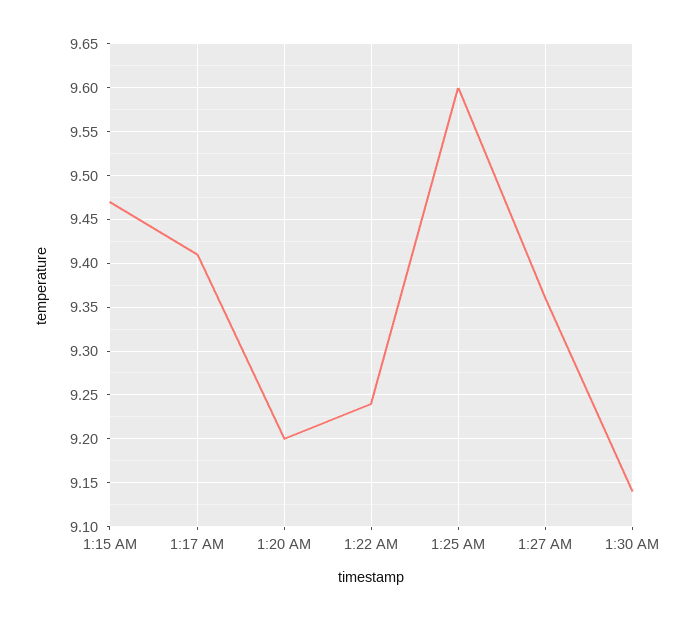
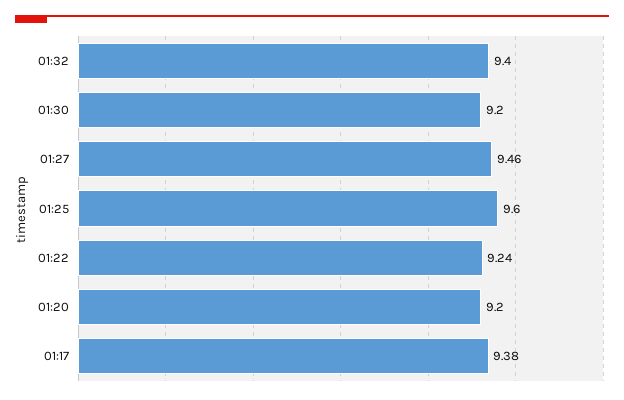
1:15 AM: 9.47 -> none
1:17 AM: 9.41 -> 9.38
1:27 AM: 9.36 -> 9.46
1:30 AM: 9.14 -> 9.2
01:32: none -> 9.4

